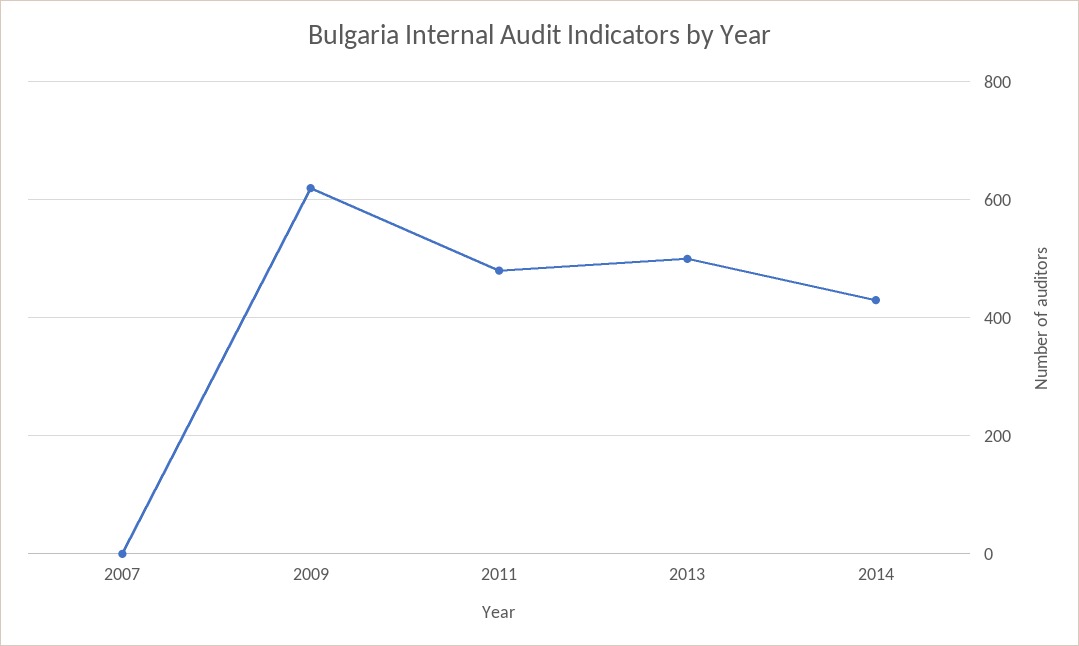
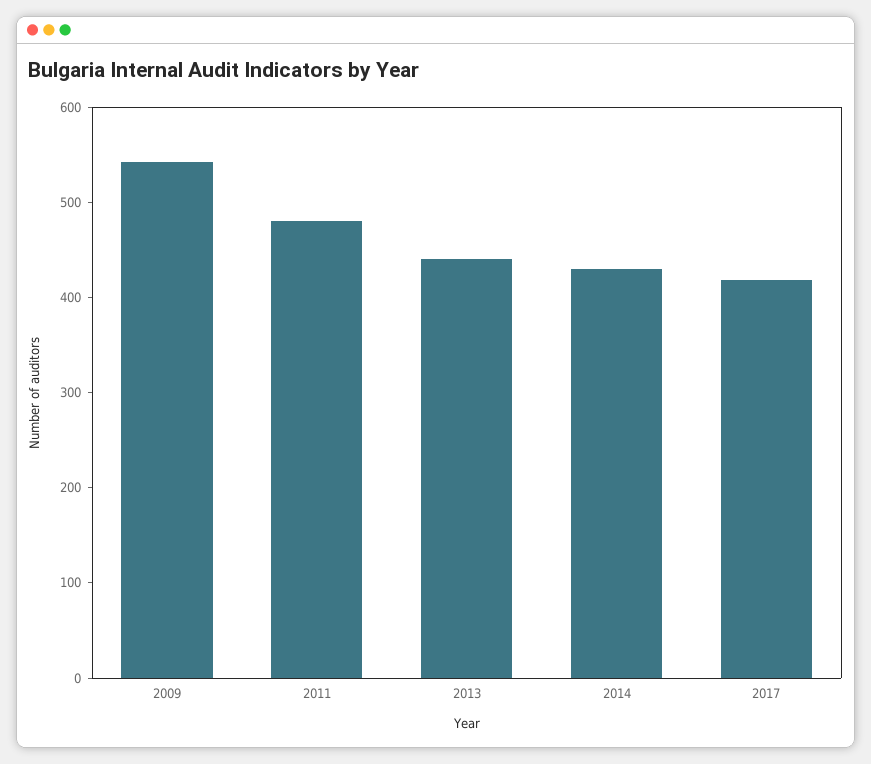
2007: 0 -> none
2009: 620 -> 540
2013: 500 -> 440
2017: none -> 420

